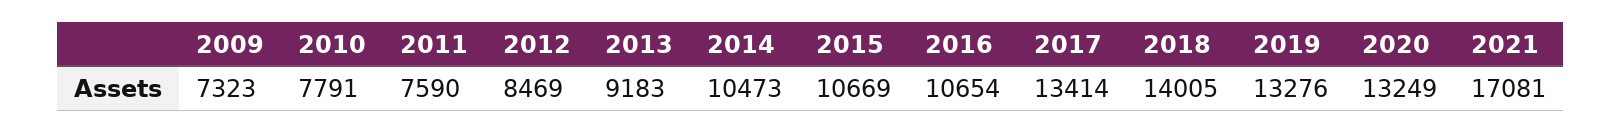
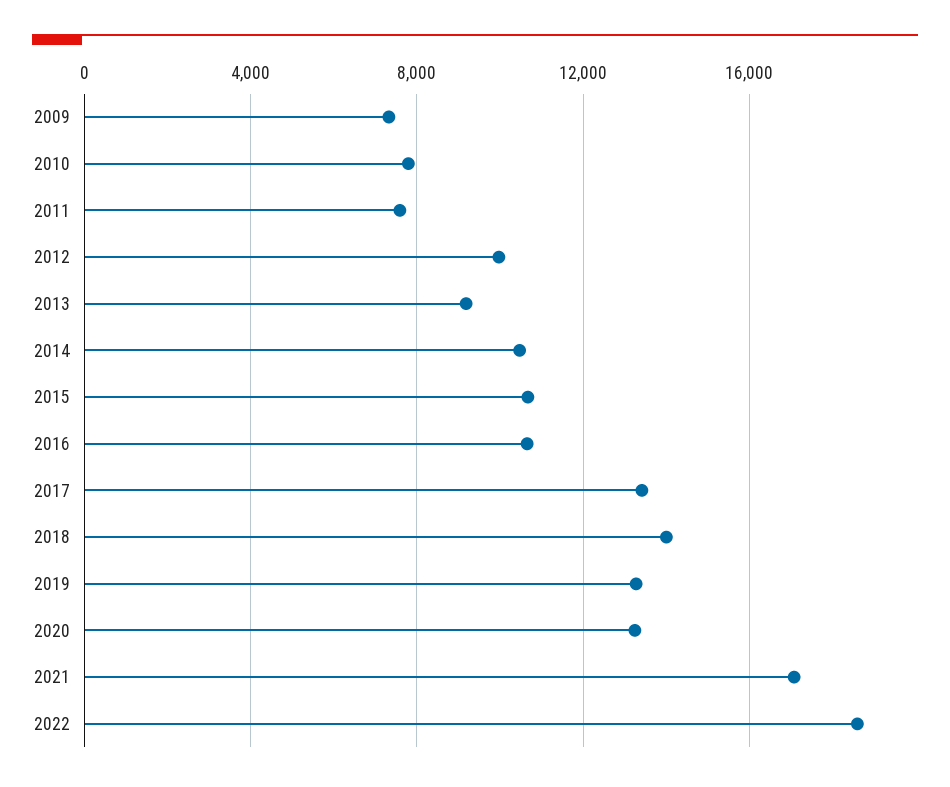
2012: 8469 -> 10000
2022: none -> 18500

